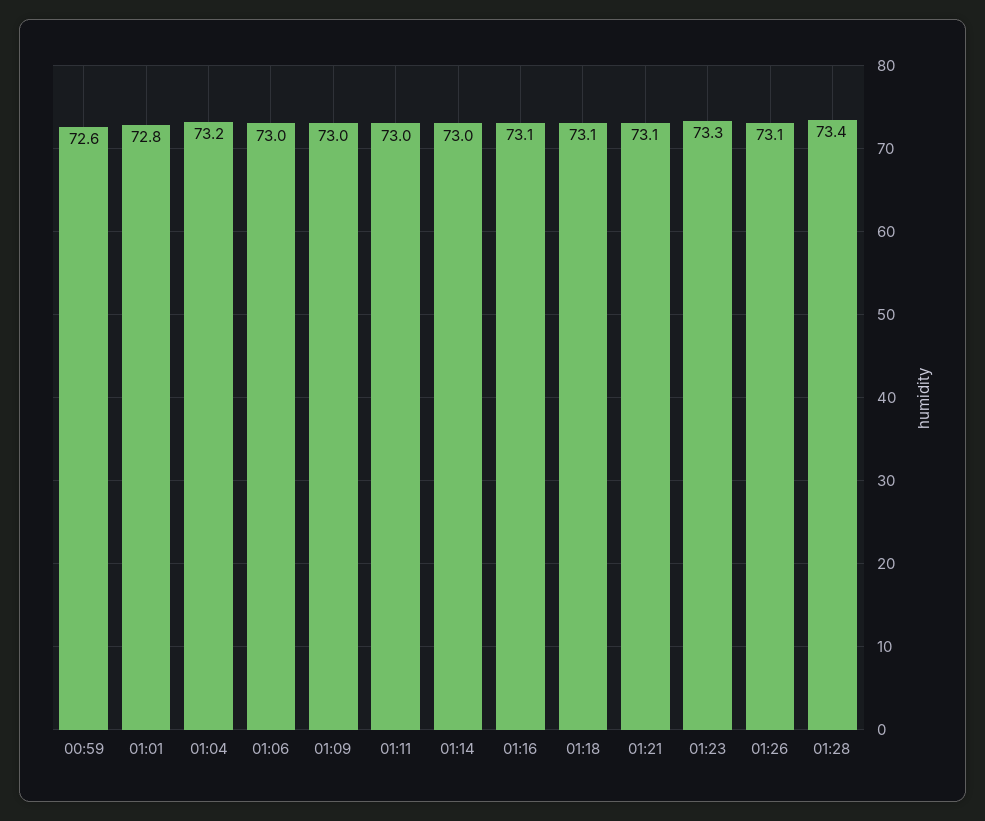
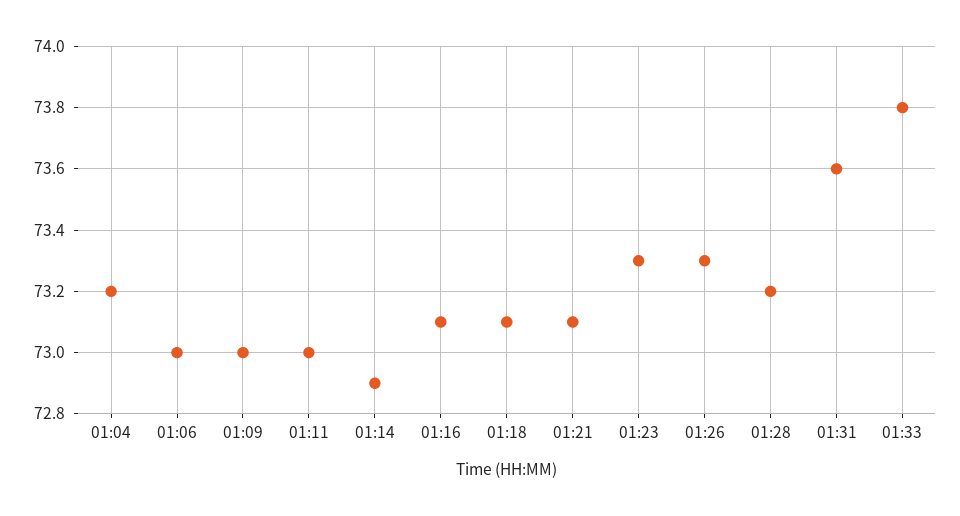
00:59: 72.6 -> none
01:01: 72.8 -> none
01:14: 73 -> 72.9
01:26: 73.1 -> 73.3
01:28: 73.4 -> 73.2
01:31: none -> 73.6
01:33: none -> 73.8

